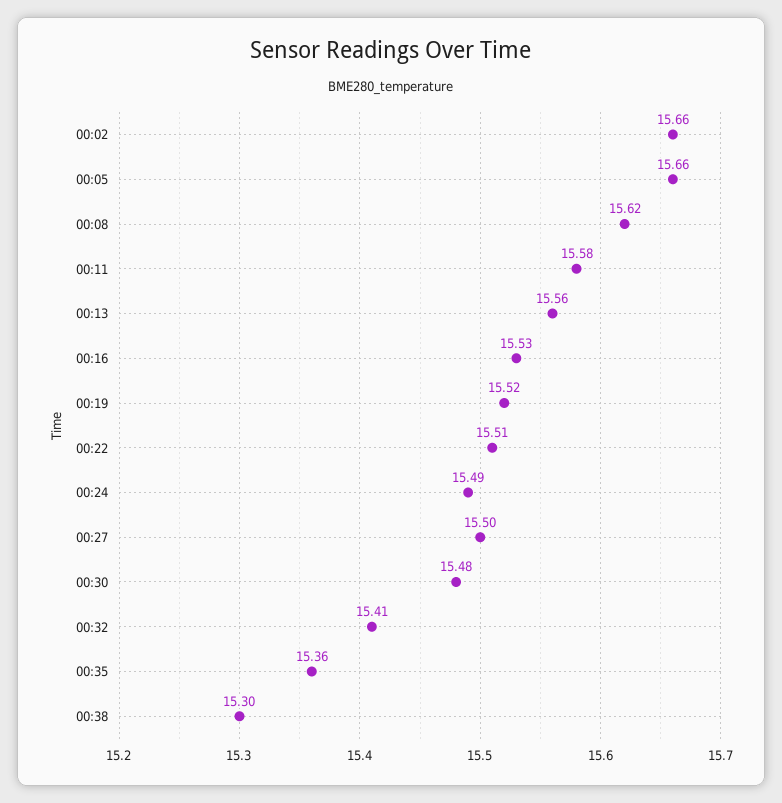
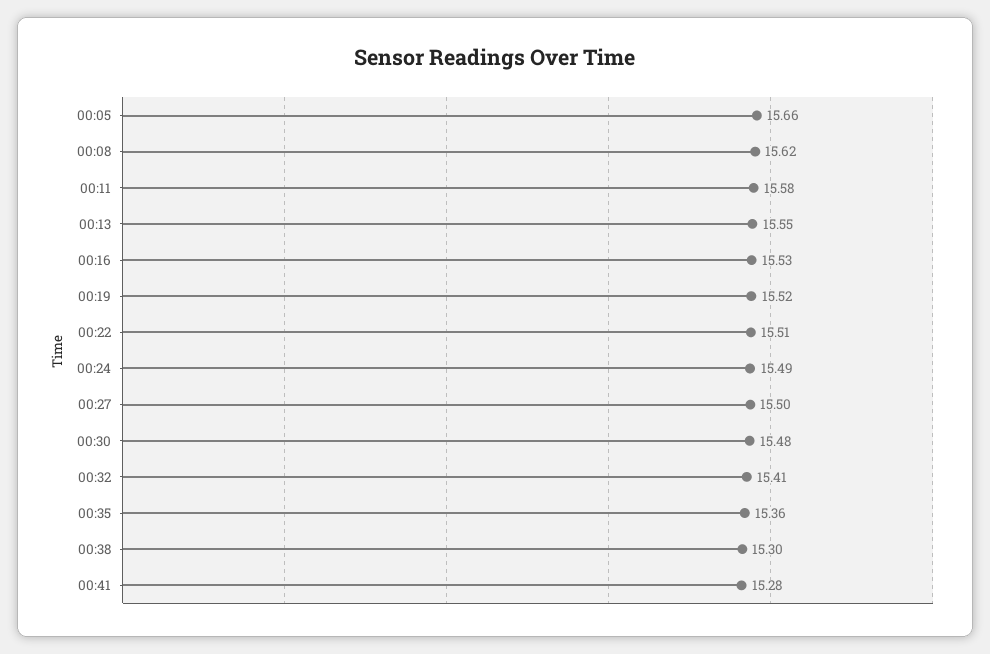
00:02: 15.66 -> none
00:13: 15.56 -> 15.55
00:41: none -> 15.28

